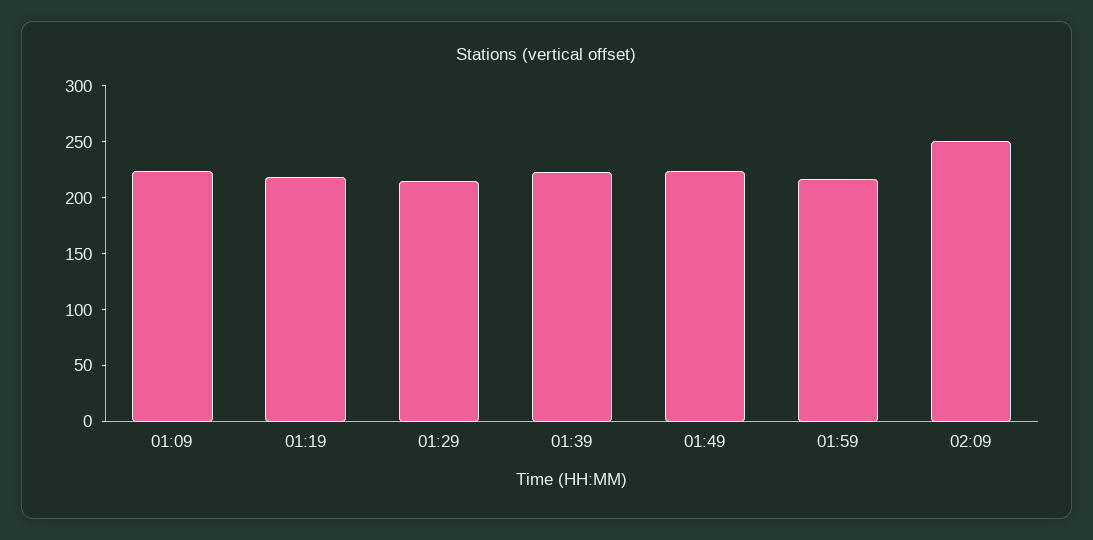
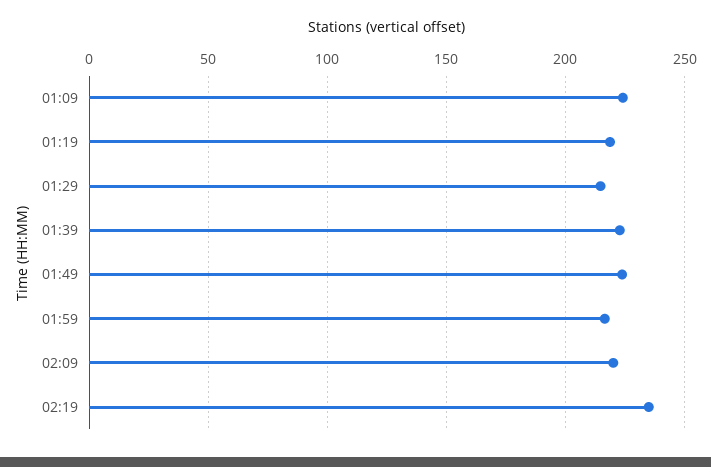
02:09: 250 -> 220
02:19: none -> 235

